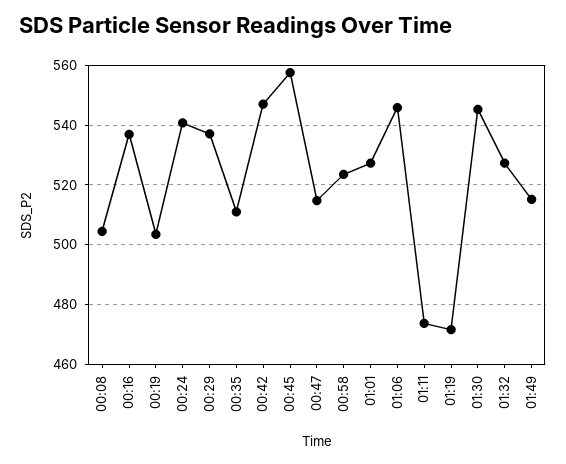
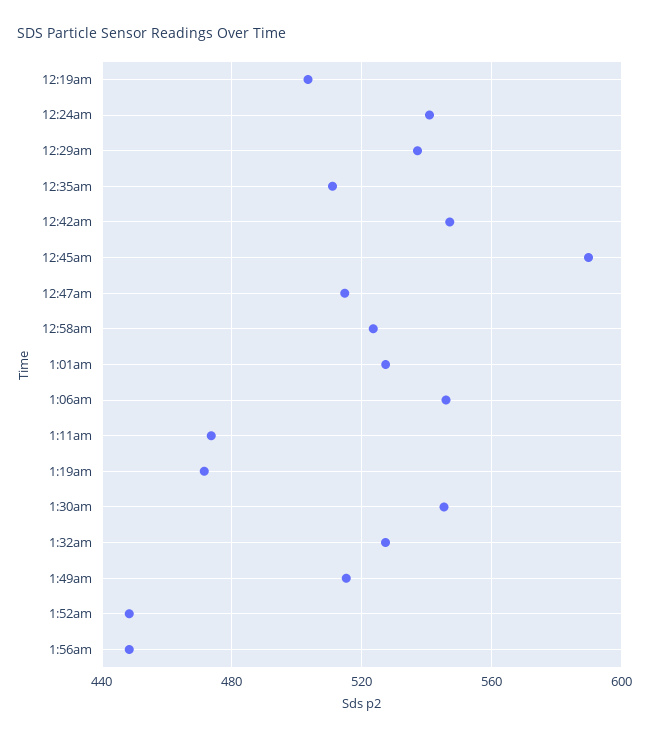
00:08: 505 -> none
00:16: 537.5 -> none
00:45: 557.5 -> 590
1:52am: none -> 450
1:56am: none -> 450

